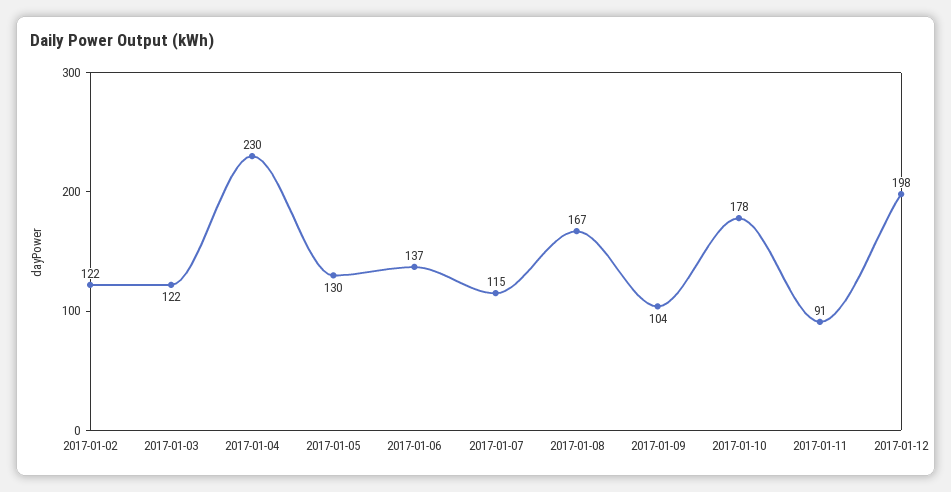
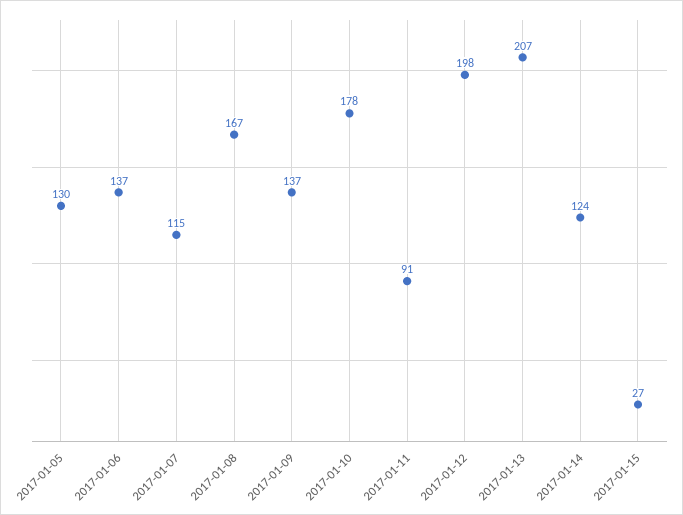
2017-01-02: 122 -> none
2017-01-03: 122 -> none
2017-01-04: 230 -> none
2017-01-09: 104 -> 137
2017-01-13: none -> 207
2017-01-14: none -> 124
2017-01-15: none -> 27

